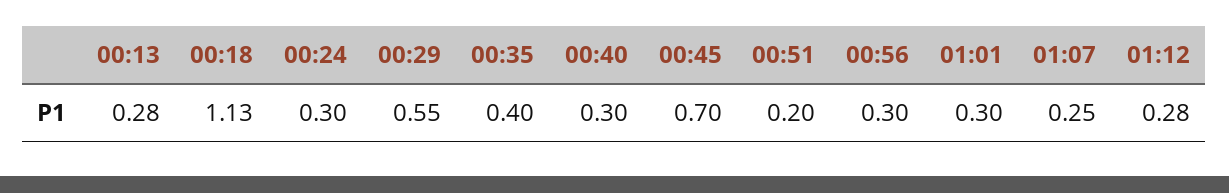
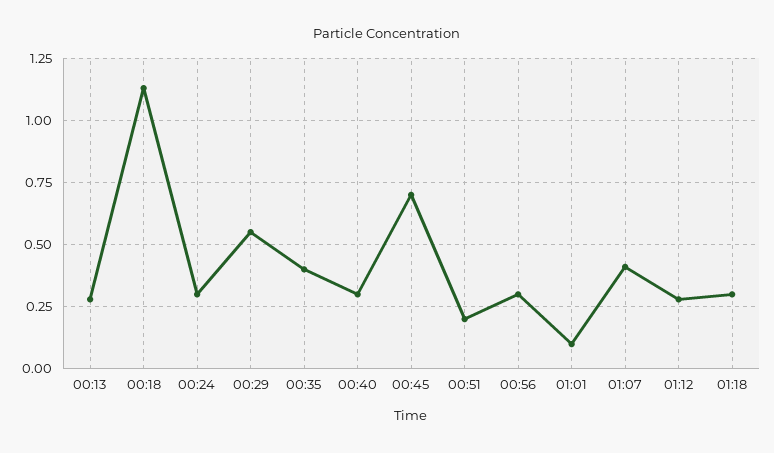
01:01: 0.3 -> 0.1
01:07: 0.25 -> 0.4
01:18: none -> 0.3

